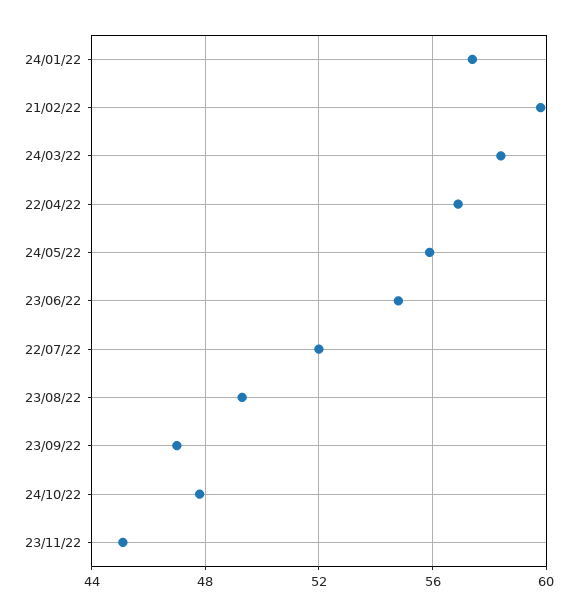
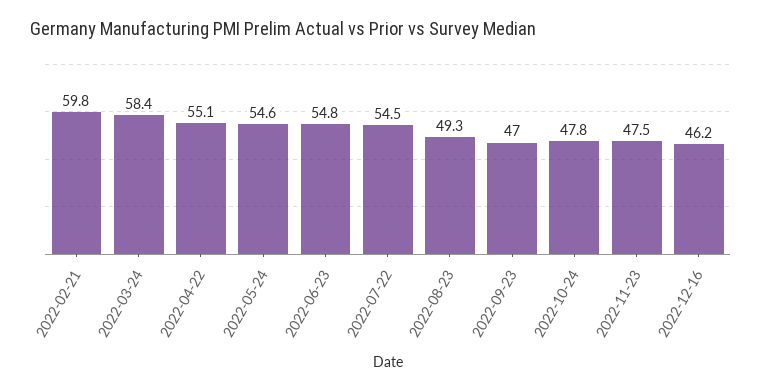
24/01/22: 57.5 -> none
22/04/22: 57 -> 55.1
24/05/22: 56 -> 54.6
22/07/22: 52 -> 54.5
23/11/22: 45 -> 47.5
2022-12-16: none -> 46.2

